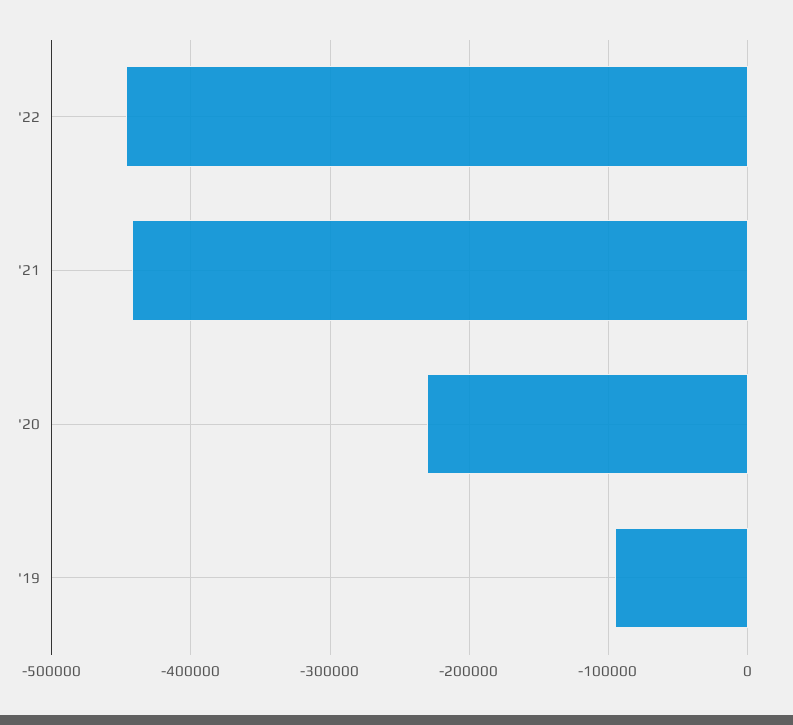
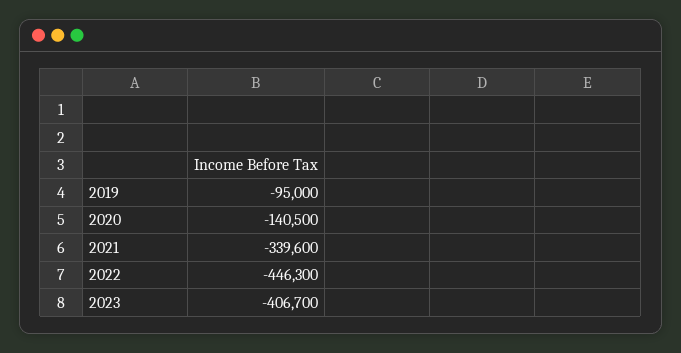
'21: -440000 -> -339600
'20: -230000 -> -140500
2023: none -> -406700

